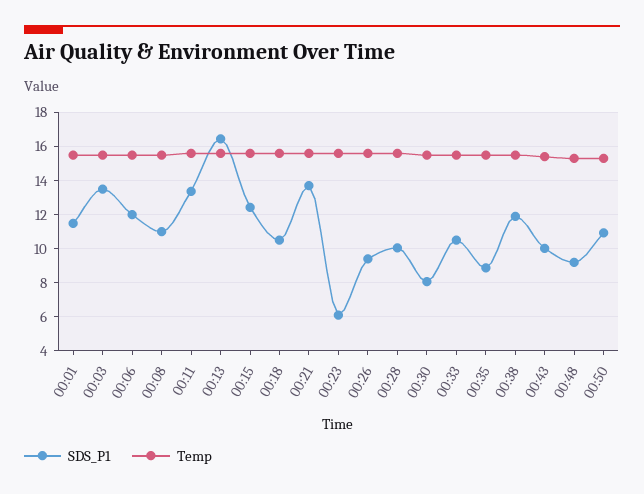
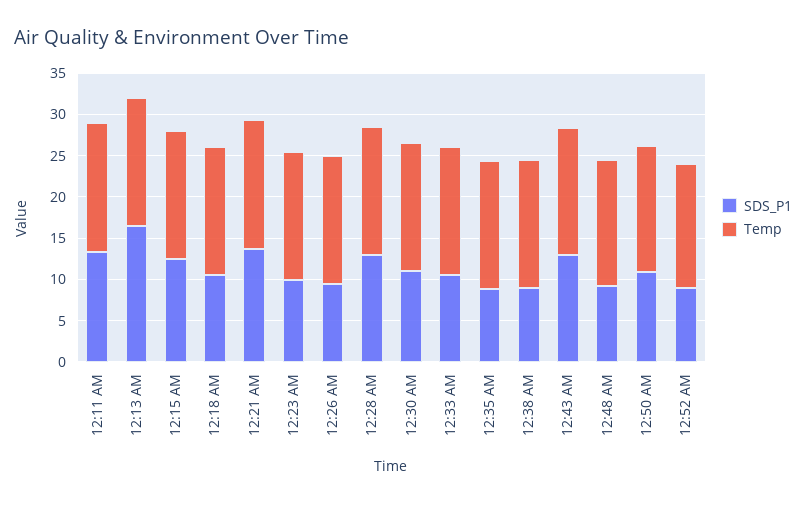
SDS_P1, 00:01: 11.5 -> none
Temp, 00:01: 15.5 -> none
SDS_P1, 00:03: 13.5 -> none
Temp, 00:03: 15.5 -> none
SDS_P1, 00:06: 12 -> none
Temp, 00:06: 15.5 -> none
SDS_P1, 00:08: 11 -> none
Temp, 00:08: 15.5 -> none
SDS_P1, 00:23: 6 -> 10
SDS_P1, 00:28: 10 -> 13
SDS_P1, 00:30: 8 -> 11
SDS_P1, 00:38: 12 -> 9
SDS_P1, 00:43: 10 -> 13
SDS_P1, 12:52 AM: none -> 9
Temp, 12:52 AM: none -> 15

